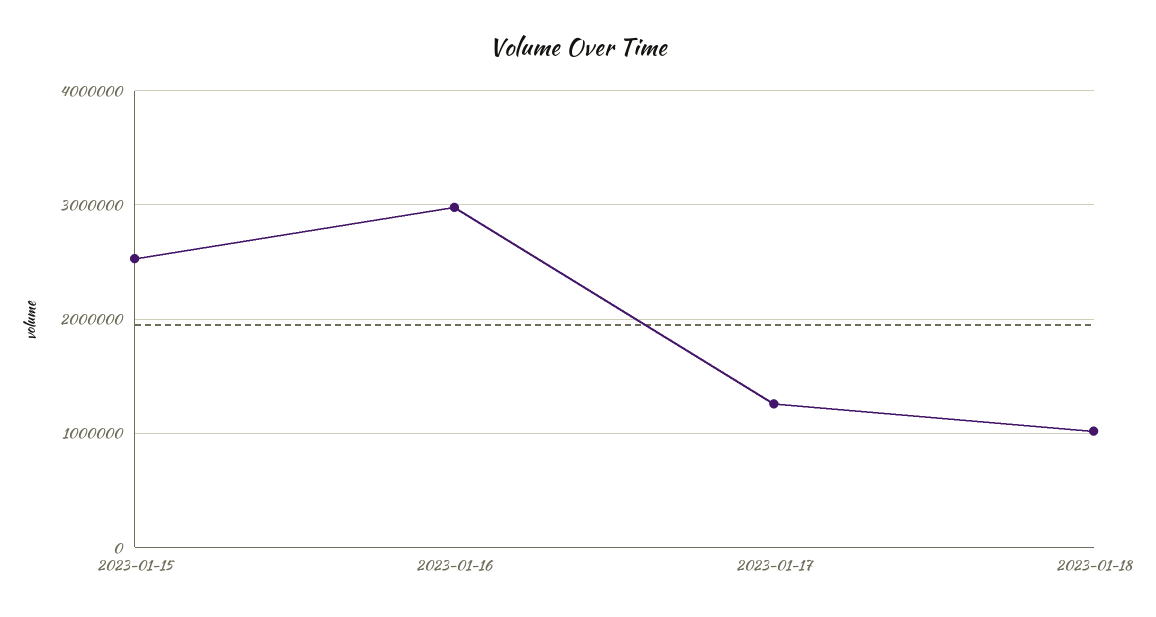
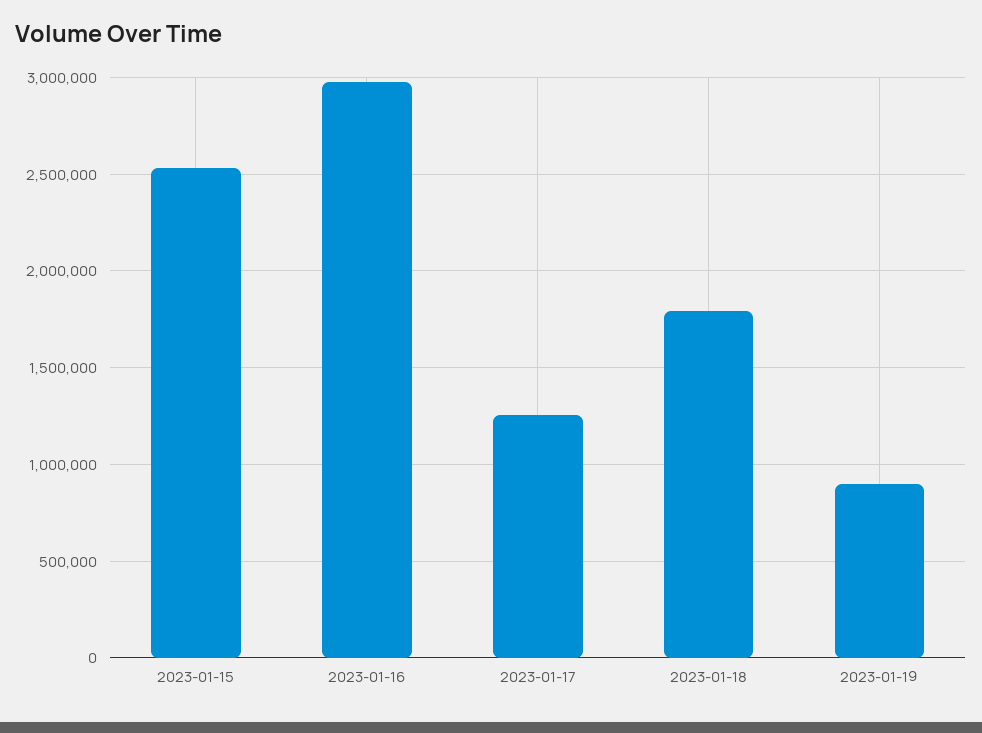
2023-01-18: 1000000 -> 1800000
2023-01-19: none -> 900000

